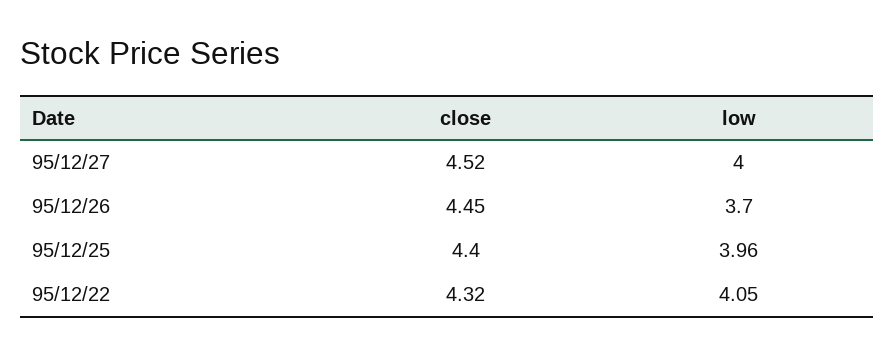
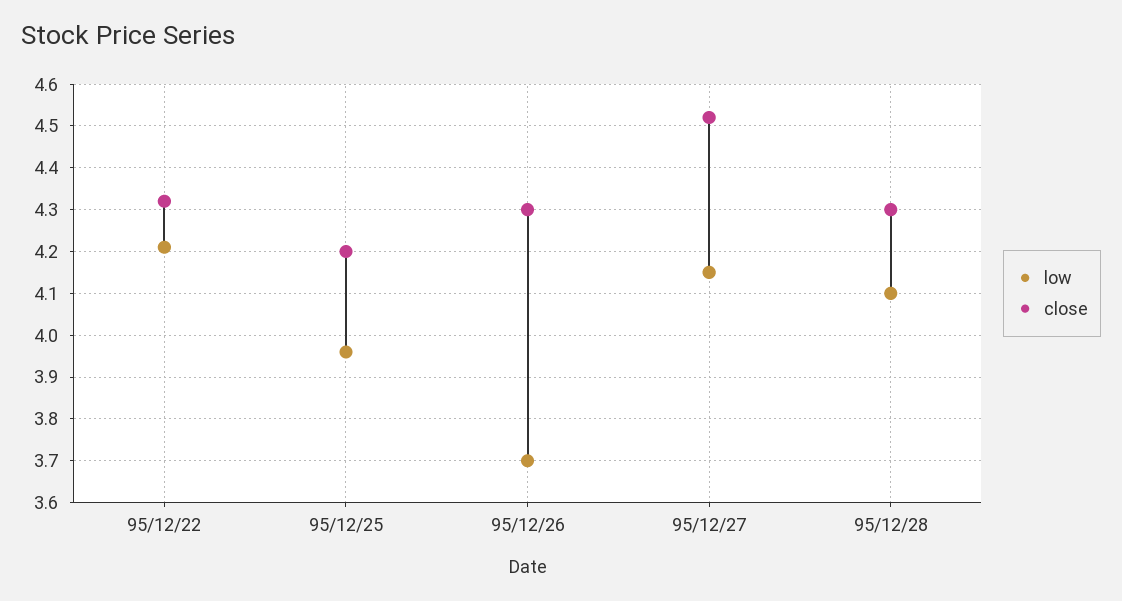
low, 95/12/27: 4 -> 4.15
close, 95/12/26: 4.45 -> 4.3
close, 95/12/25: 4.4 -> 4.2
low, 95/12/22: 4.05 -> 4.2
low, 95/12/28: none -> 4.1
close, 95/12/28: none -> 4.3

